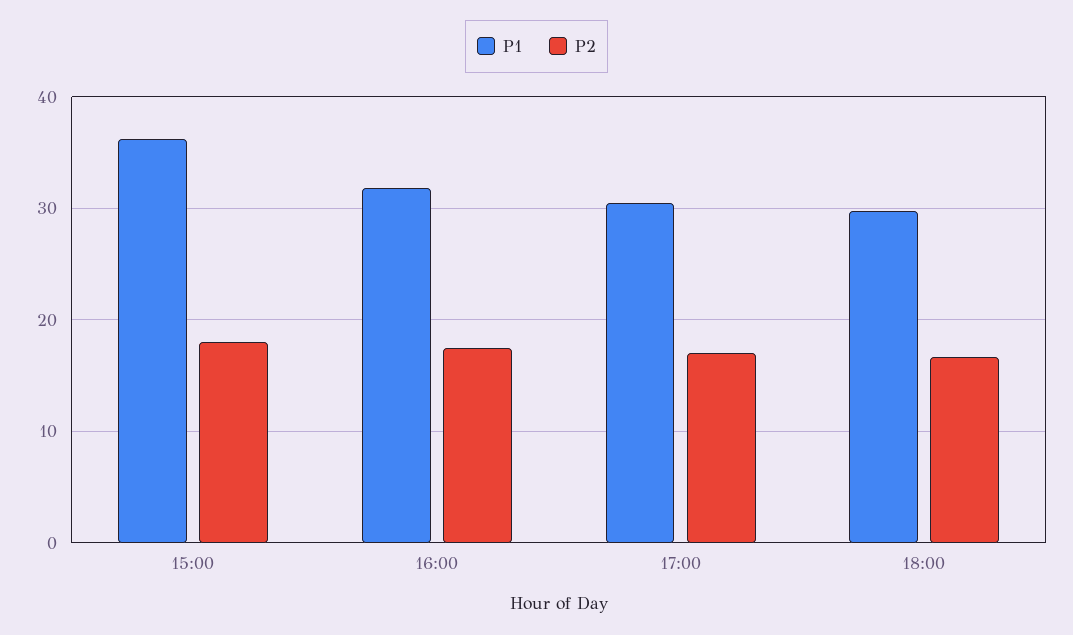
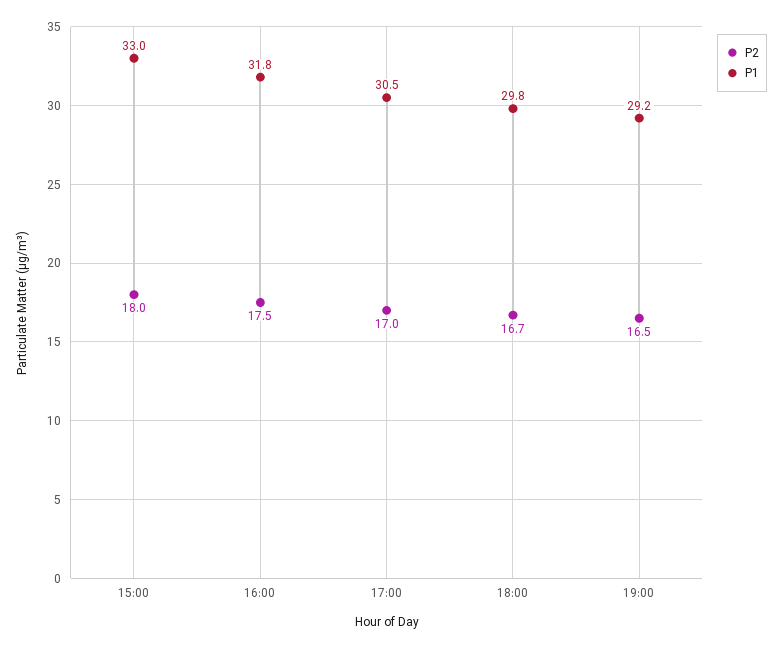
P1, 15:00: 36 -> 33
P2, 19:00: none -> 16.5
P1, 19:00: none -> 29.2

